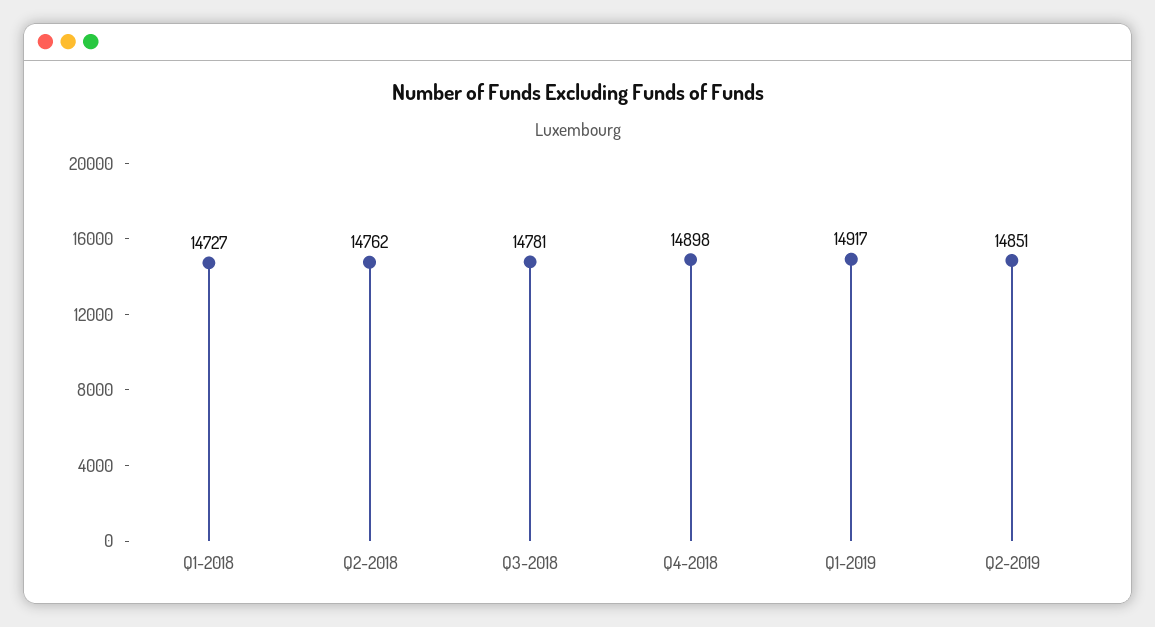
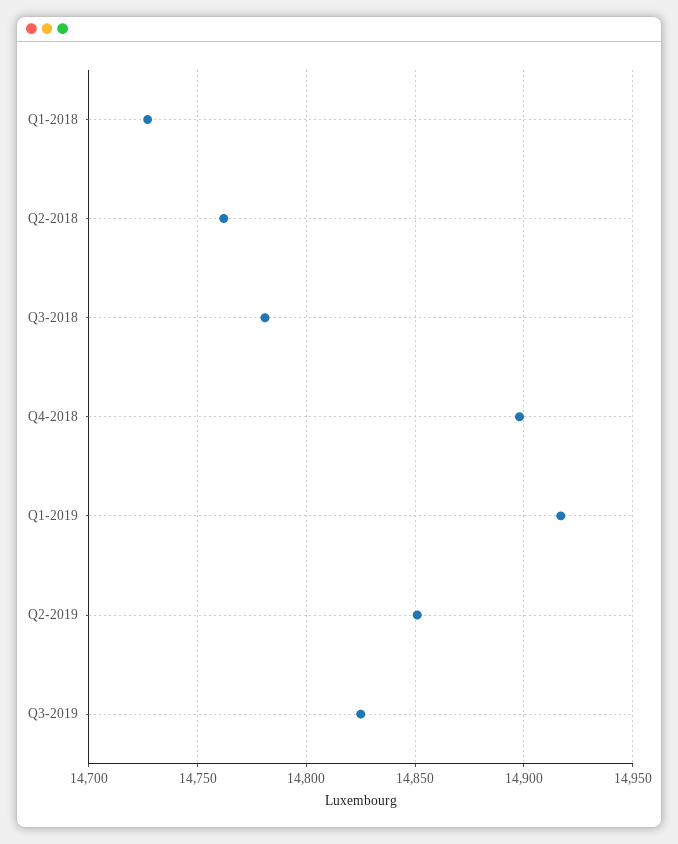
Q3-2019: none -> 14825

